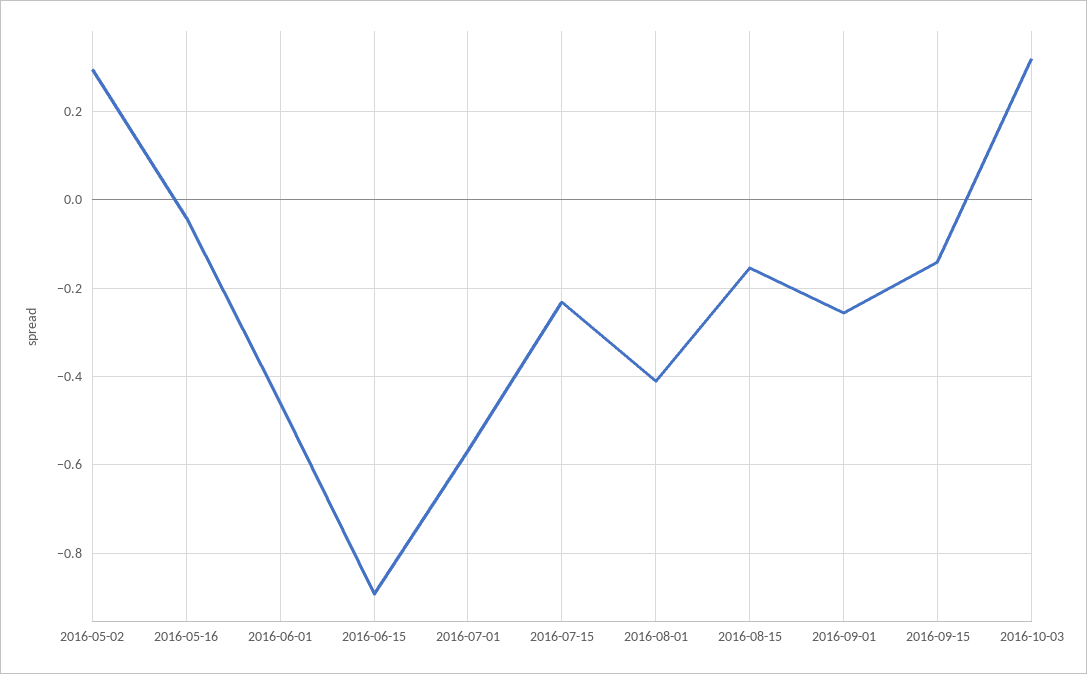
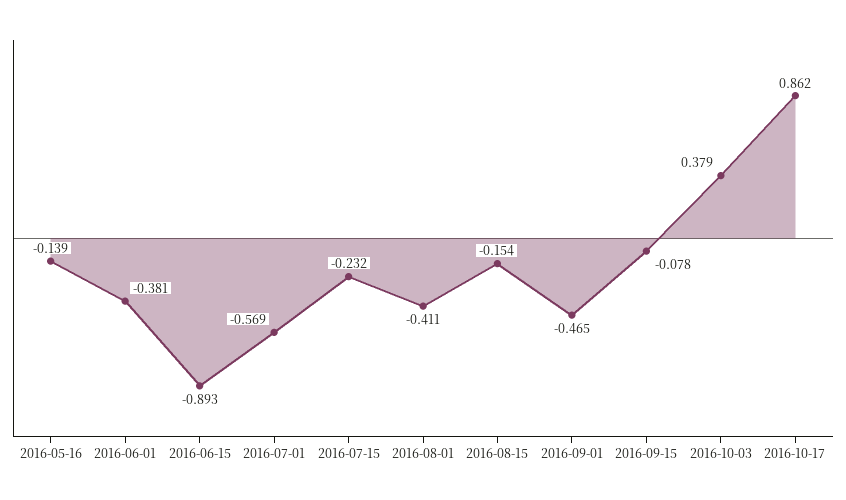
2016-05-02: 0.3 -> none
2016-05-16: -0.04 -> -0.139
2016-06-01: -0.46 -> -0.381
2016-09-01: -0.26 -> -0.465
2016-09-15: -0.14 -> -0.078
2016-10-03: 0.32 -> 0.379
2016-10-17: none -> 0.862

